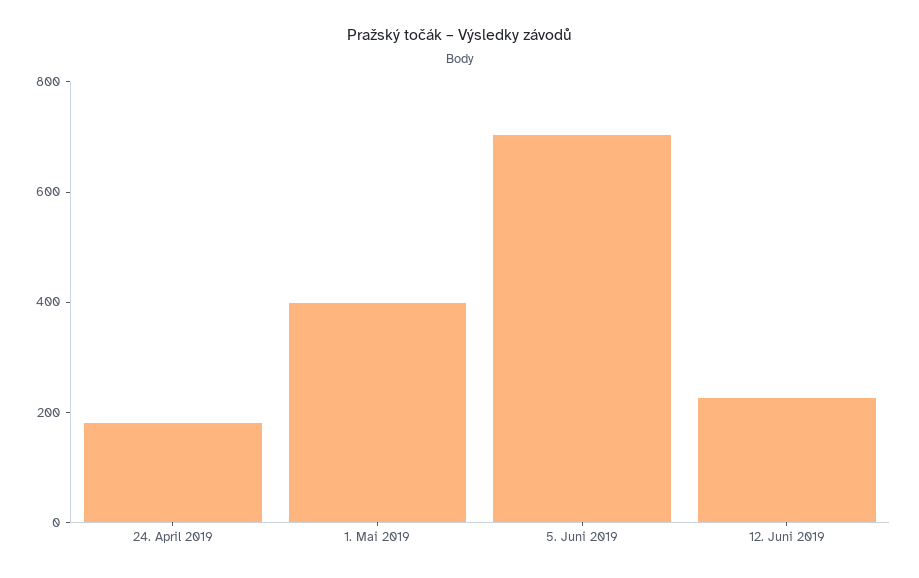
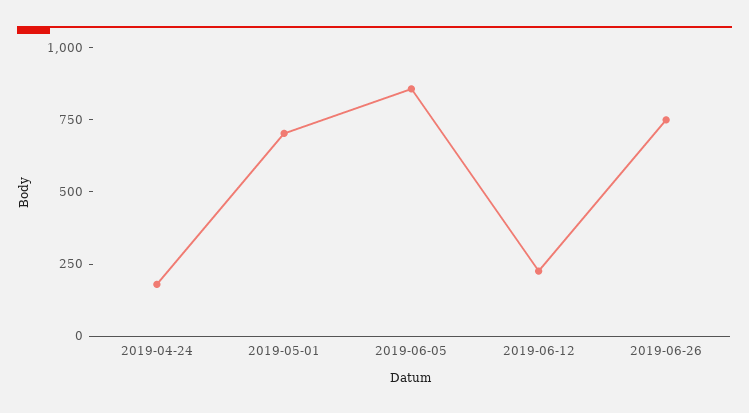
1. Mai 2019: 400 -> 700
5. Juni 2019: 700 -> 850
2019-06-26: none -> 750

